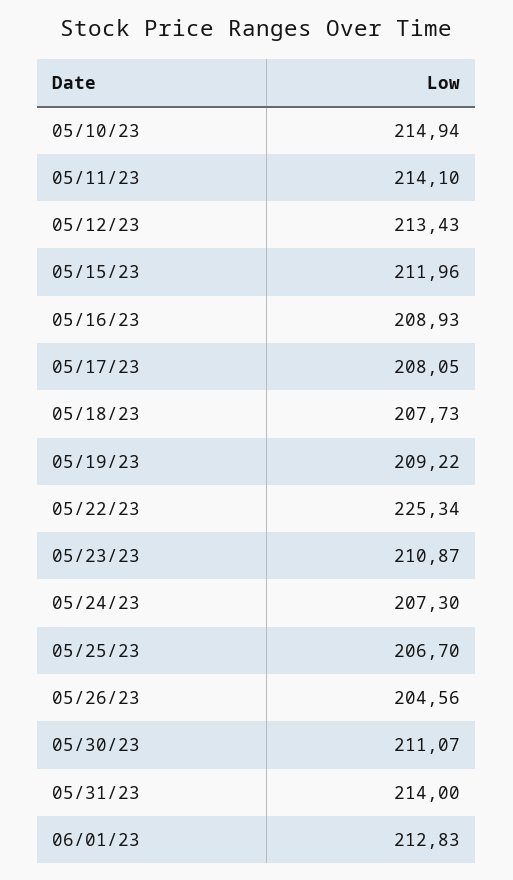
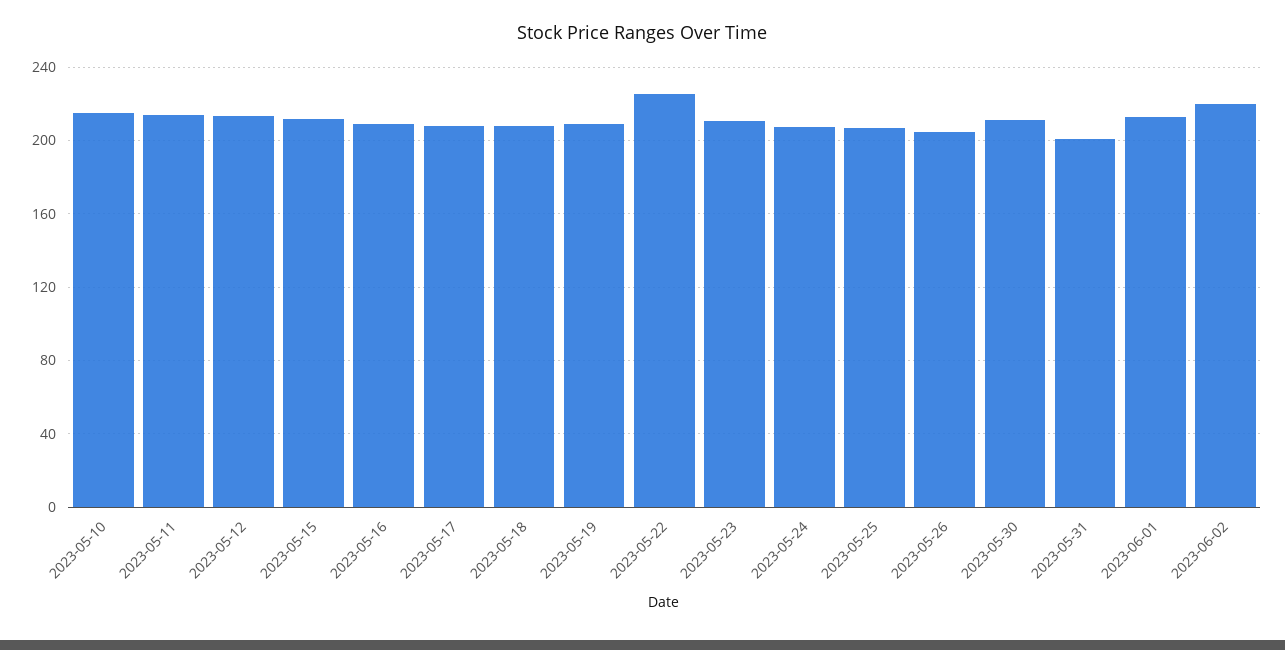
05/31/23: 214 -> 200
2023-06-02: none -> 220

